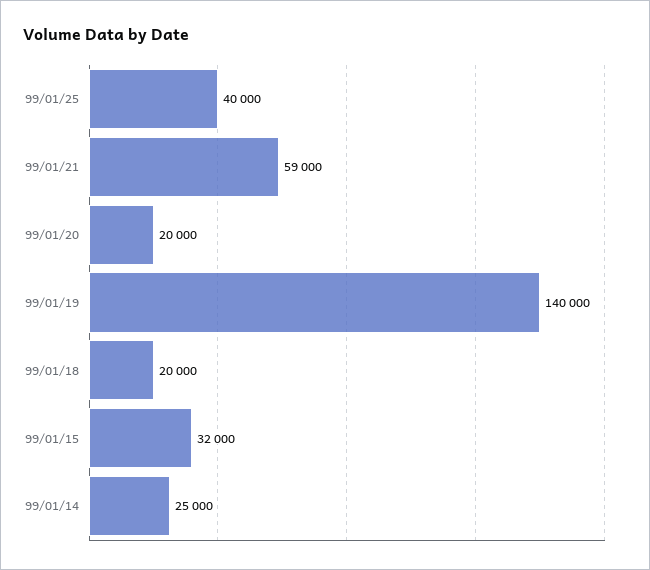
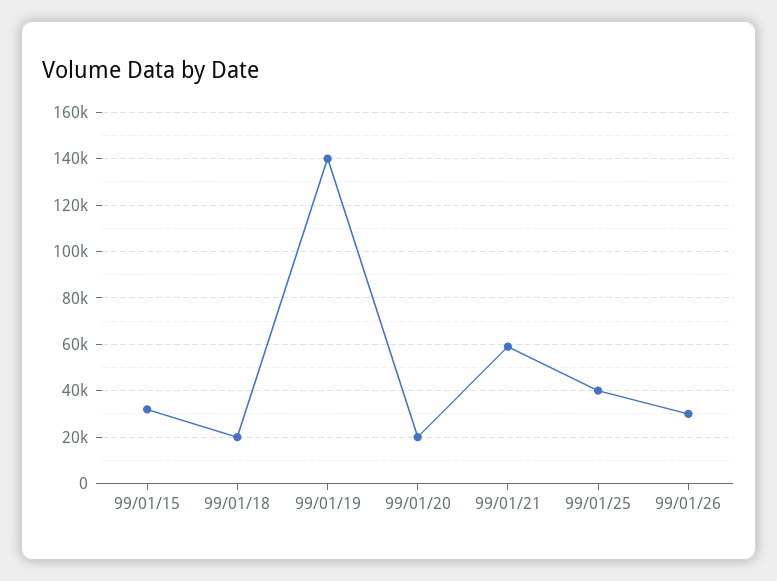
99/01/14: 25000 -> none
99/01/26: none -> 30000

